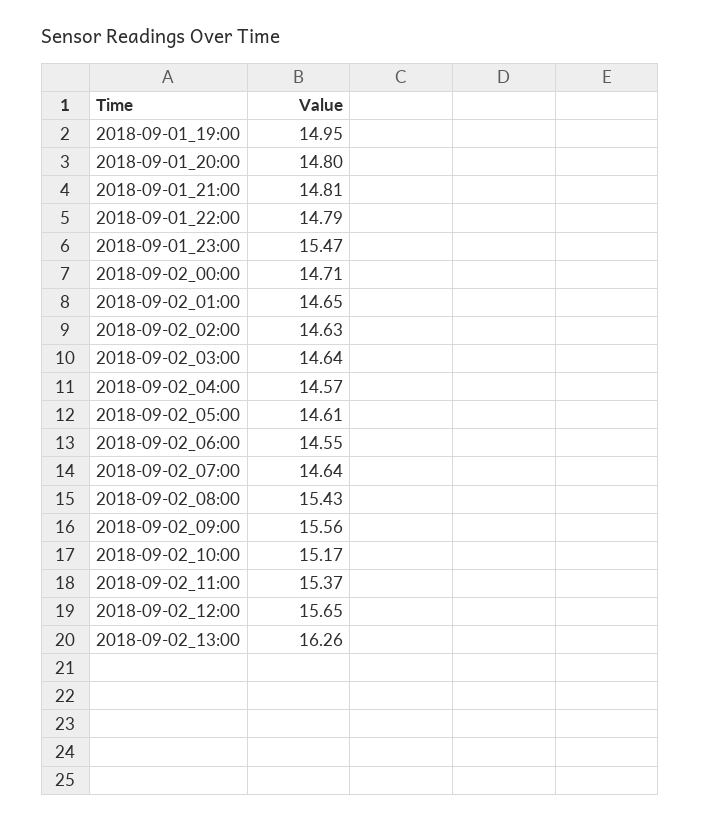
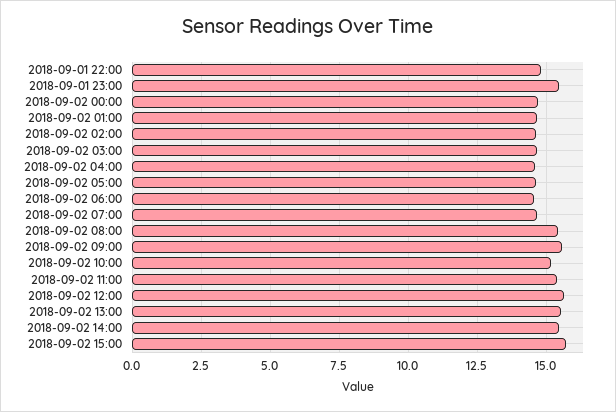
2018-09-01_19:00: 14.95 -> none
2018-09-01_20:00: 14.8 -> none
2018-09-01_21:00: 14.81 -> none
2018-09-02_13:00: 16.26 -> 15.5
2018-09-02 14:00: none -> 15.5
2018-09-02 15:00: none -> 15.75

